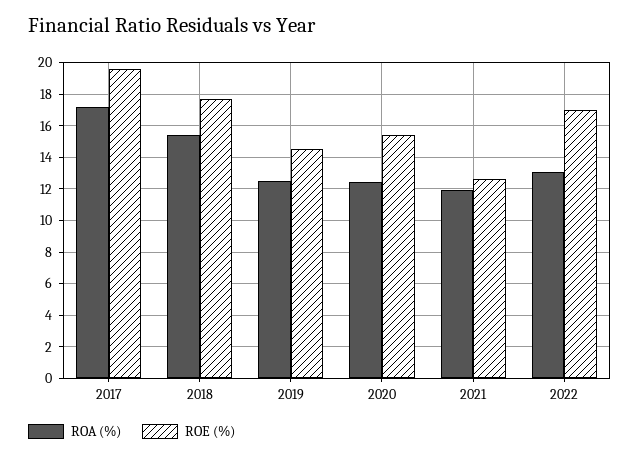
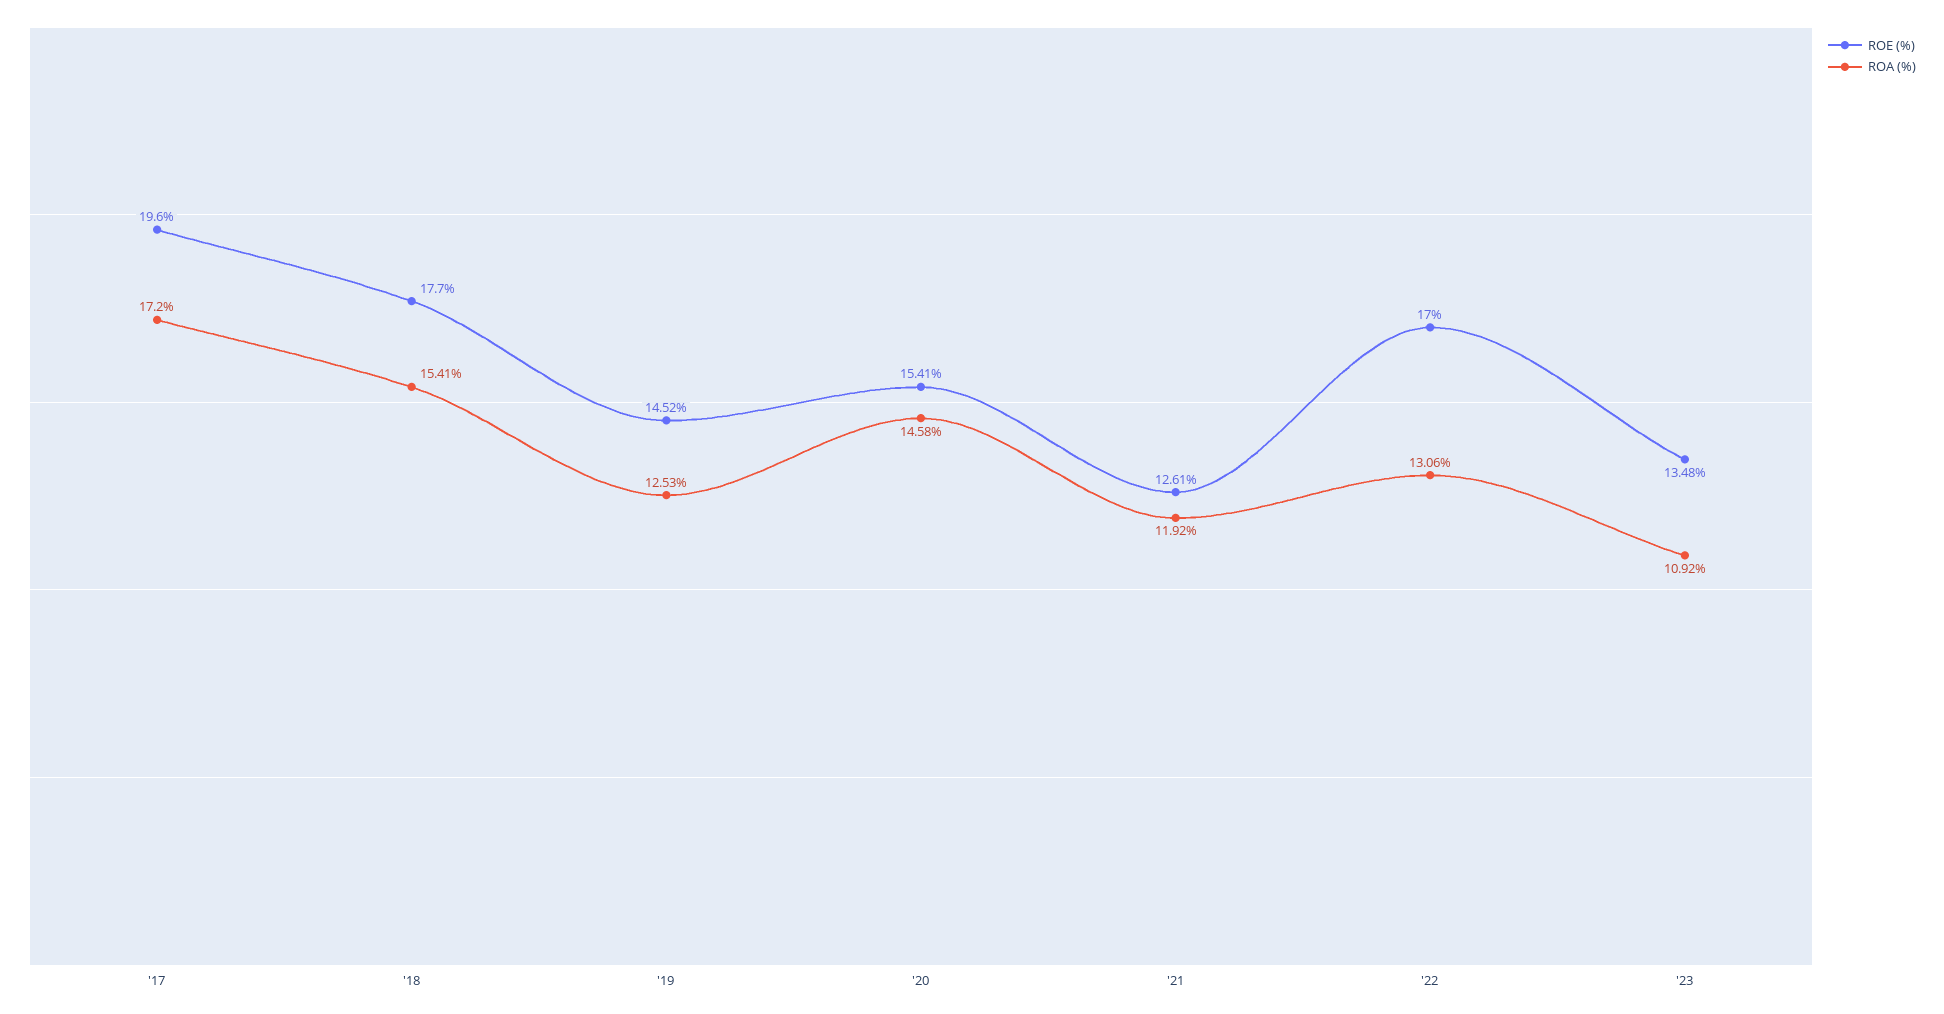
ROA (%), 2020: 12.5 -> 14.58
ROE (%), '23: none -> 13.48
ROA (%), '23: none -> 10.92

